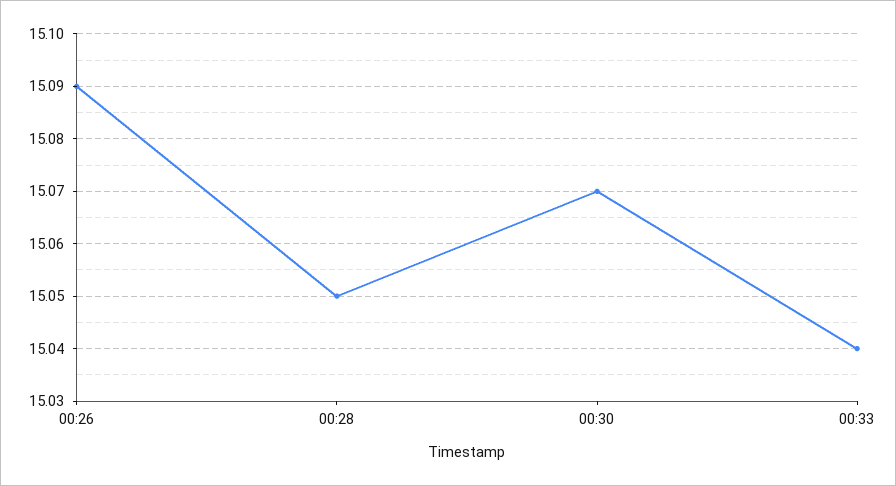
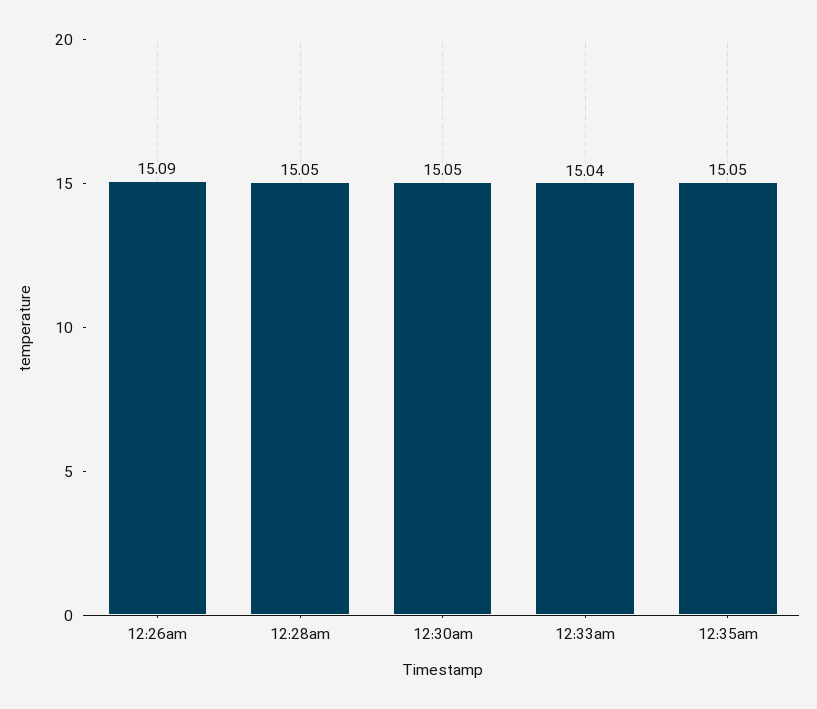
00:30: 15.07 -> 15.05
12:35am: none -> 15.05

